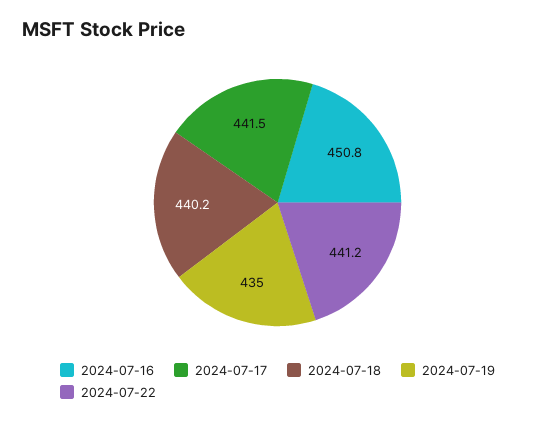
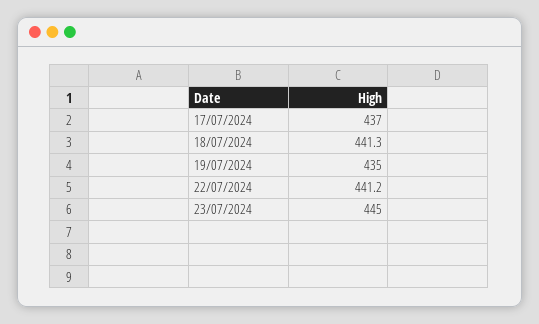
2024-07-16: 450.8 -> none
2024-07-17: 441.5 -> 437
2024-07-18: 440.2 -> 441.3
23/07/2024: none -> 445

